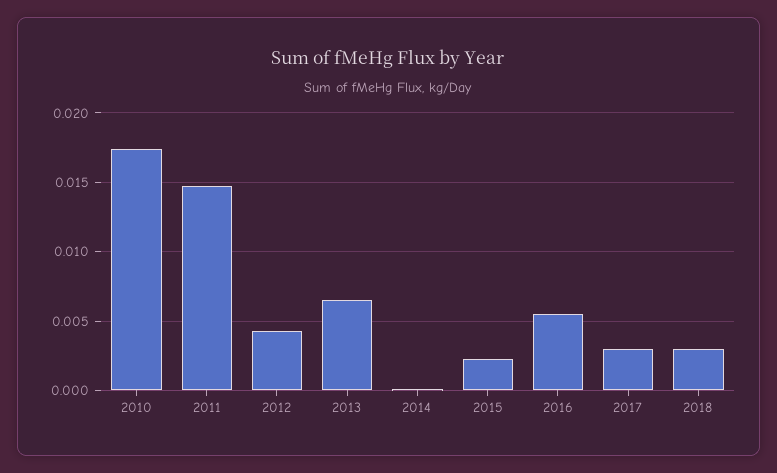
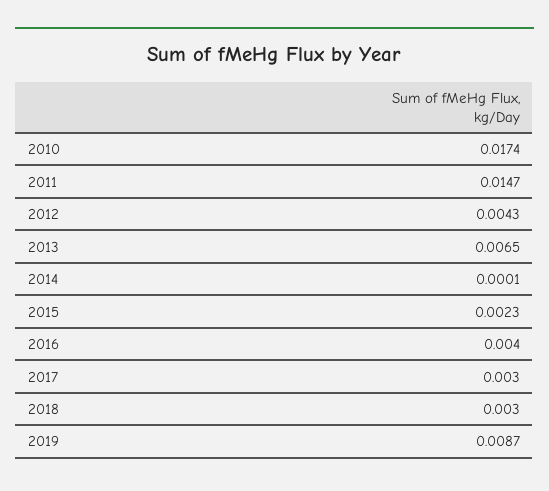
2016: 0.0055 -> 0.004
2019: none -> 0.0087

